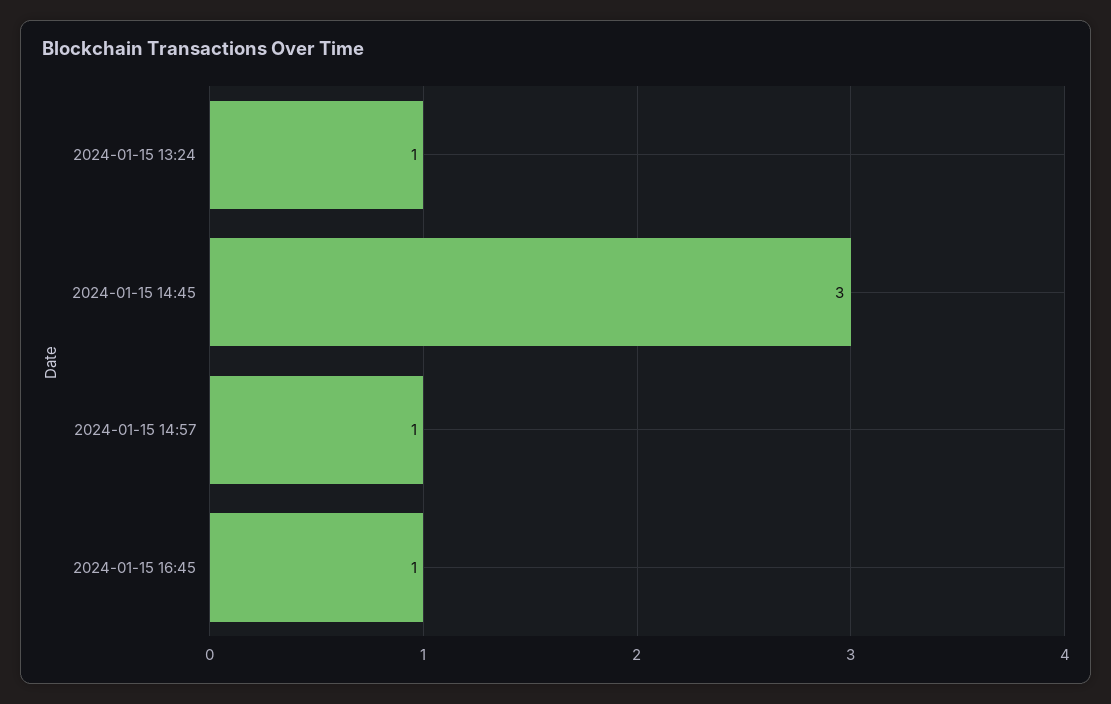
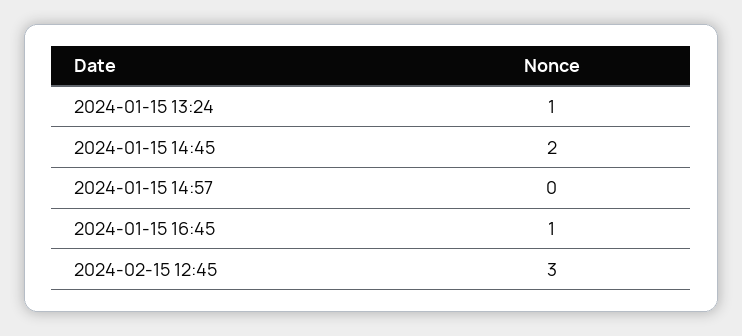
2024-01-15 14:45: 3 -> 2
2024-01-15 14:57: 1 -> 0
2024-02-15 12:45: none -> 3

